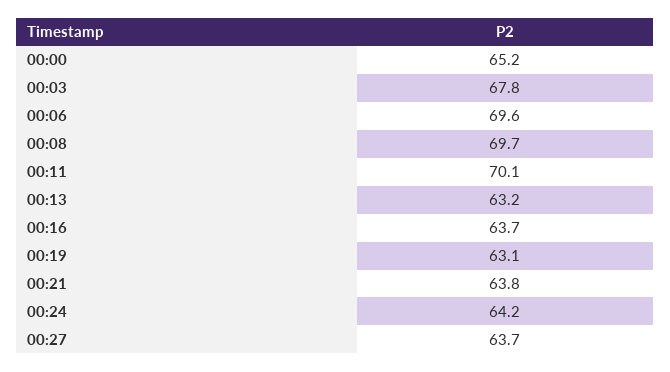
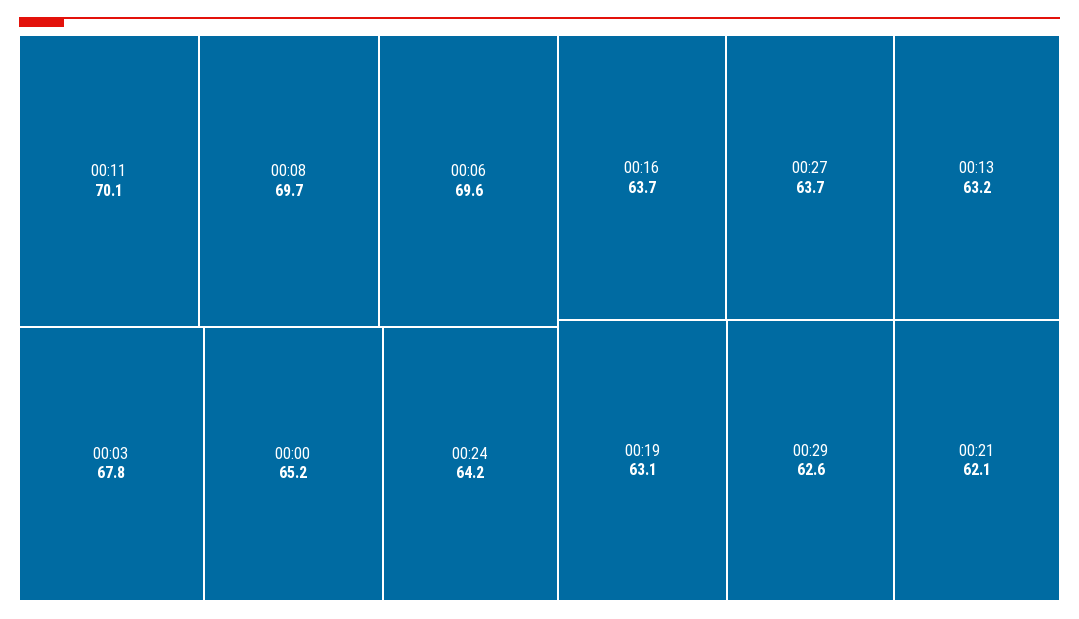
00:21: 63.8 -> 62.1
00:29: none -> 62.6

